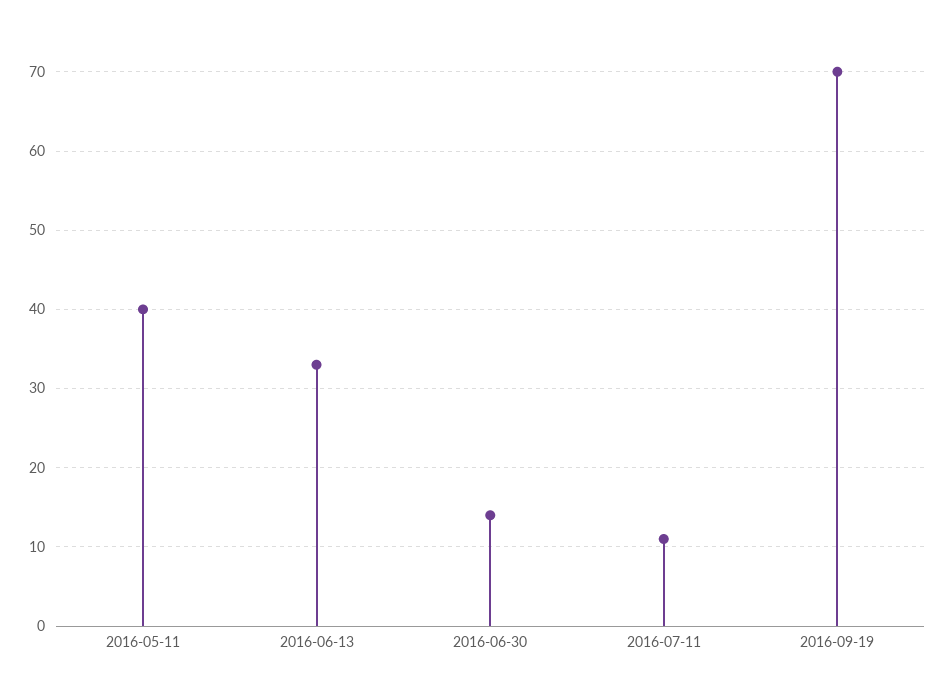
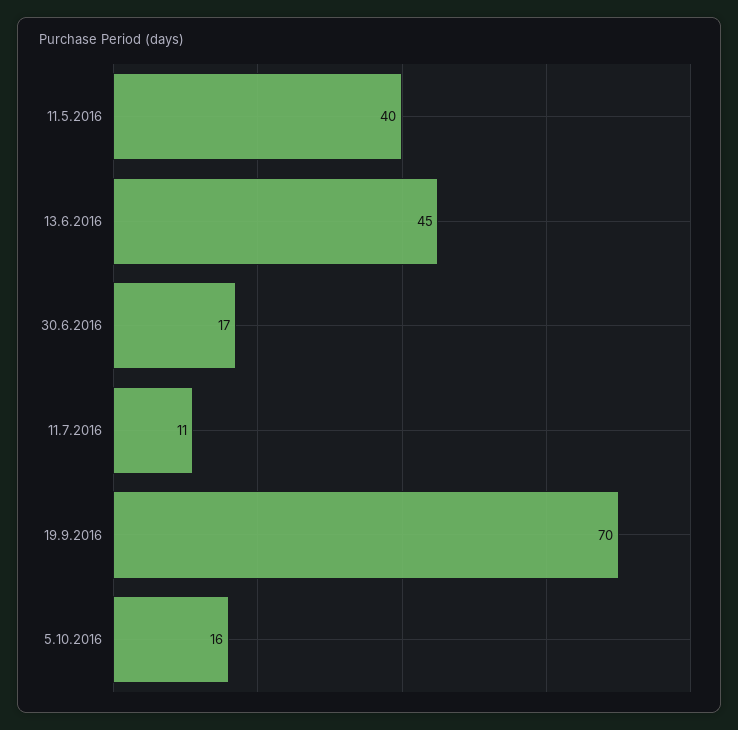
2016-06-13: 33 -> 45
2016-06-30: 14 -> 17
5.10.2016: none -> 16

